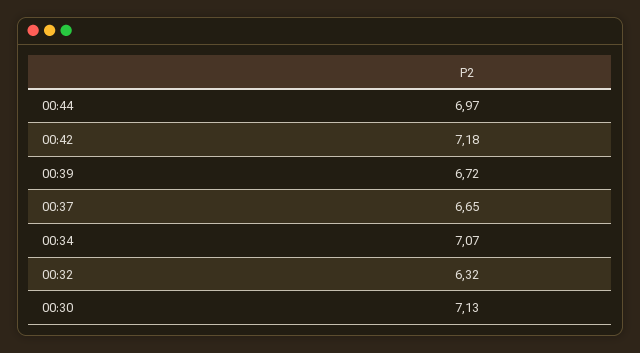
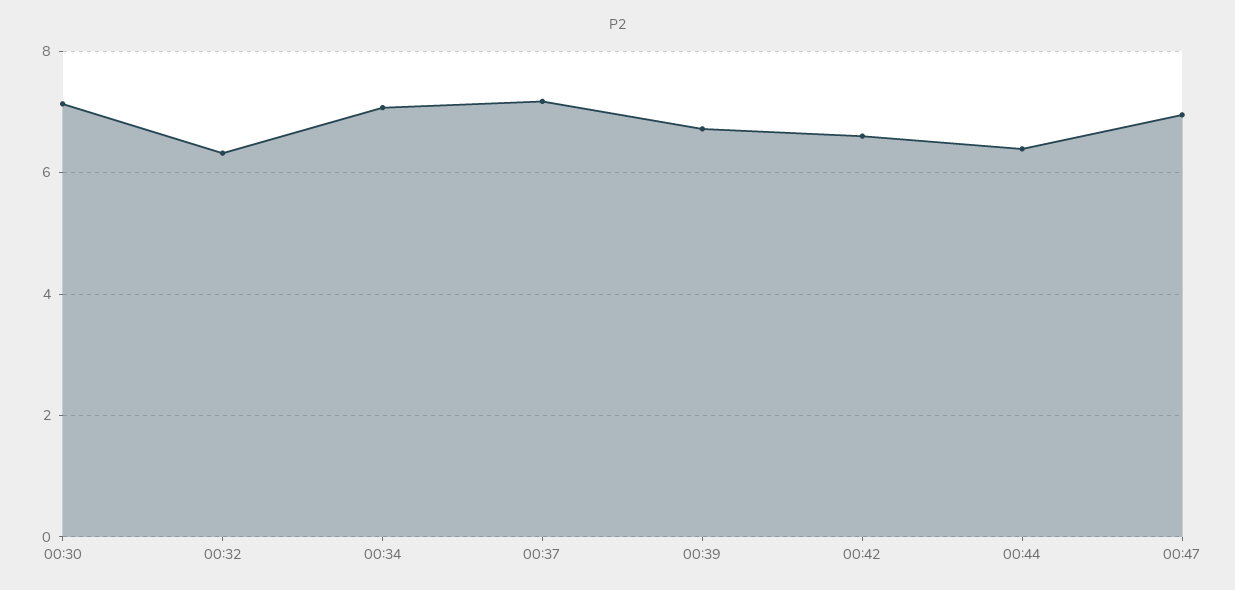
00:44: 6.97 -> 6.4
00:42: 7.18 -> 6.6
00:37: 6.65 -> 7.2
00:47: none -> 7

